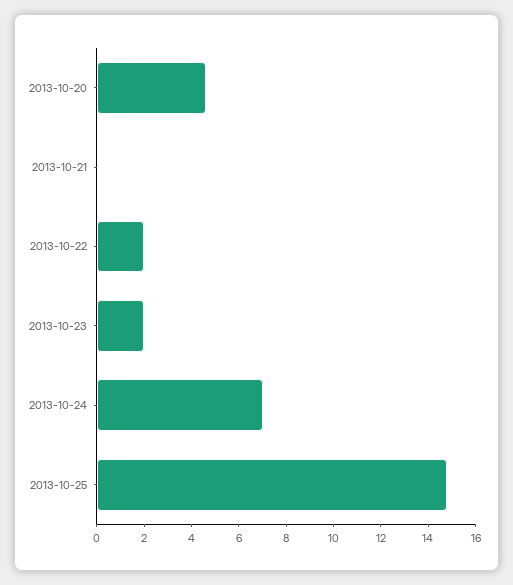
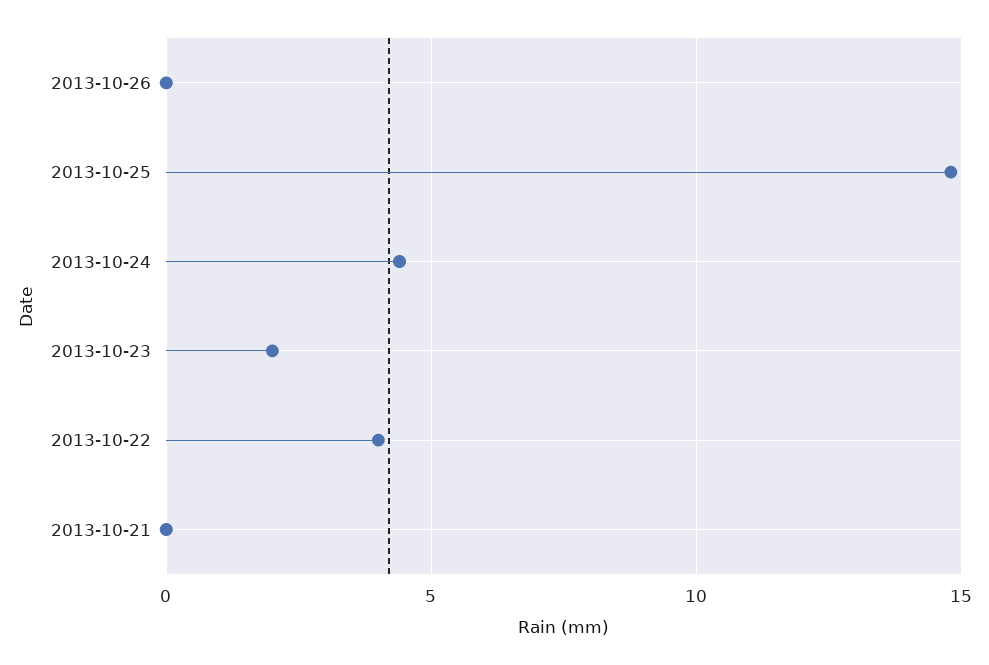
2013-10-20: 4.5 -> none
2013-10-22: 2 -> 4
2013-10-24: 7 -> 4.5
2013-10-26: none -> 0

